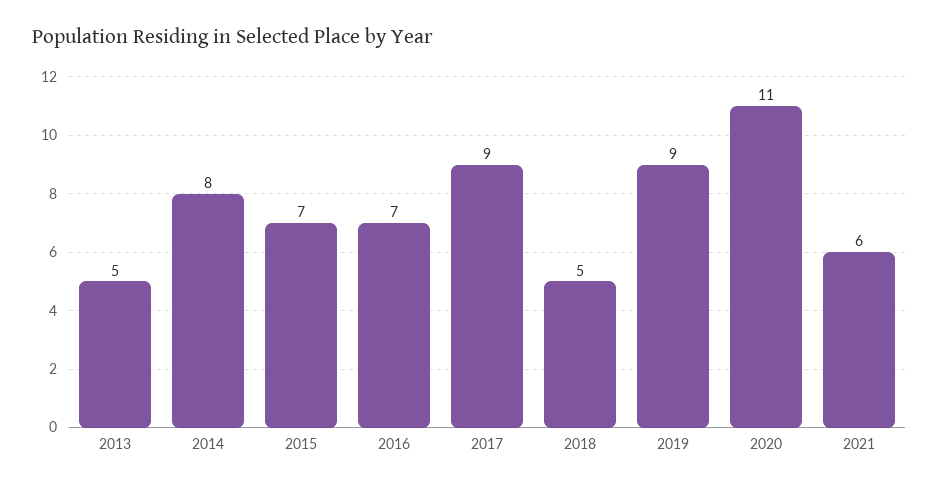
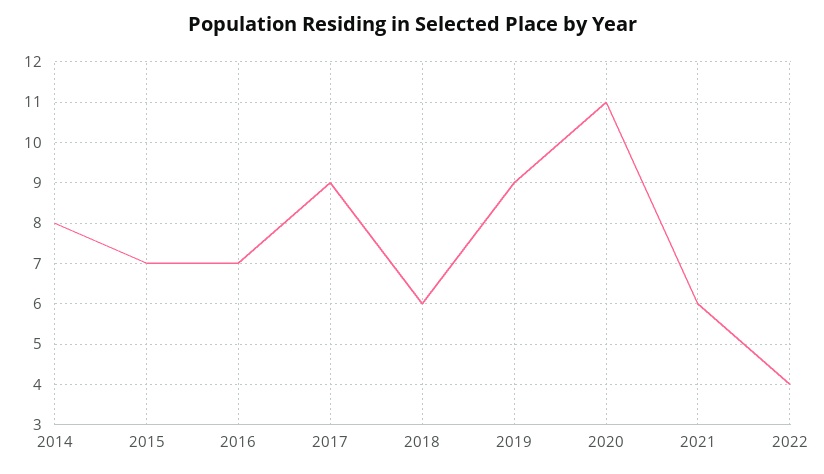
2013: 5 -> none
2018: 5 -> 6
2022: none -> 4

